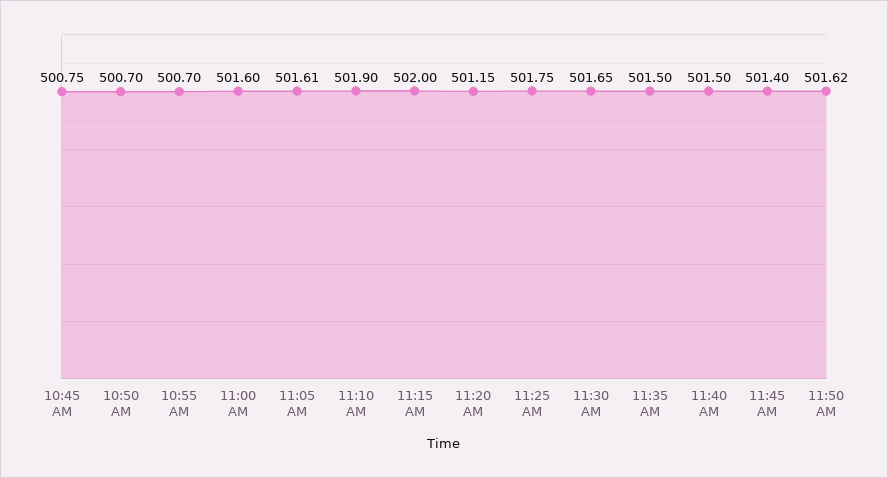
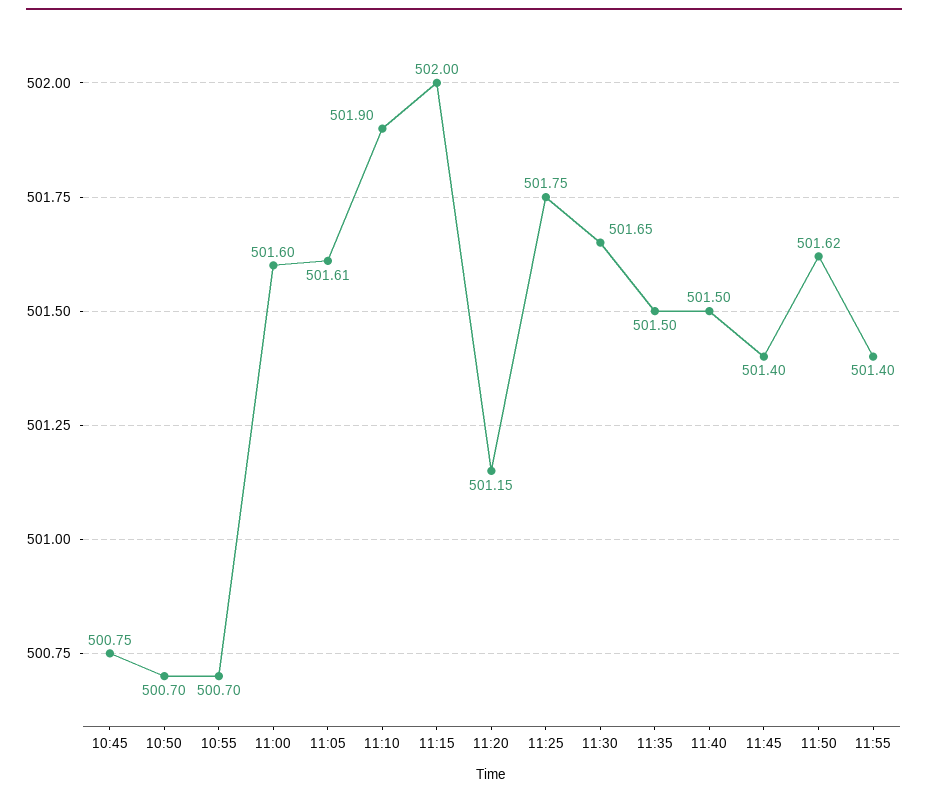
11:55: none -> 501.4

